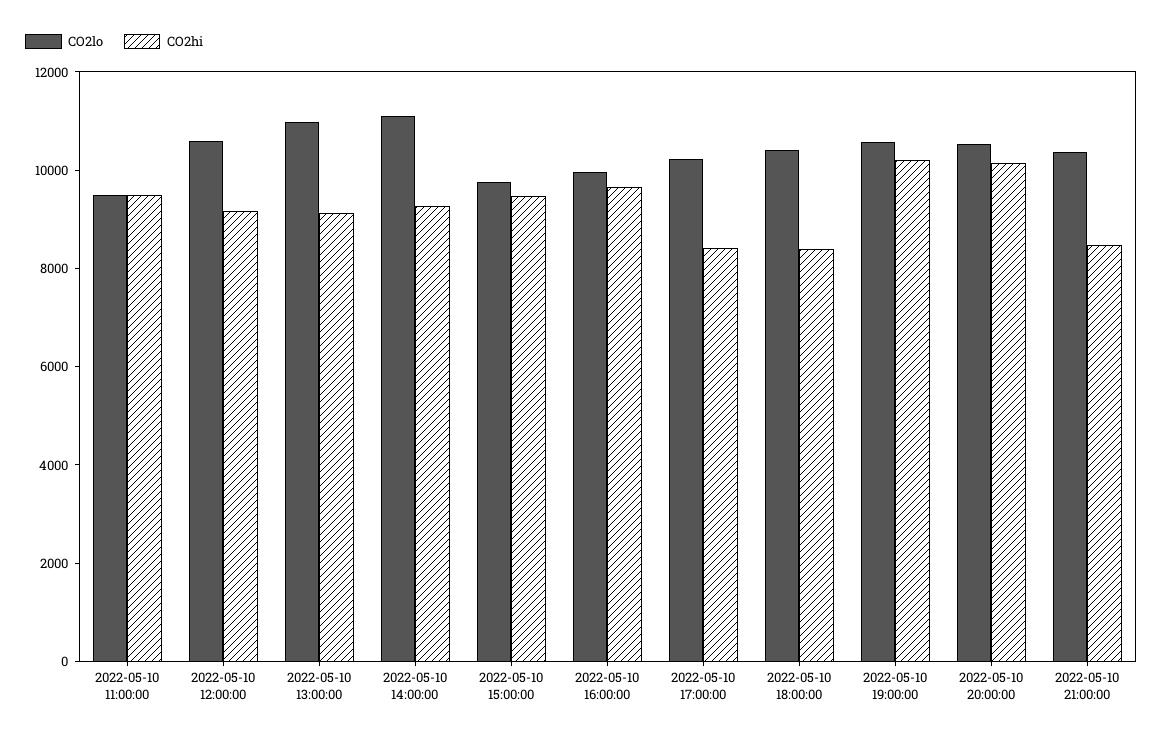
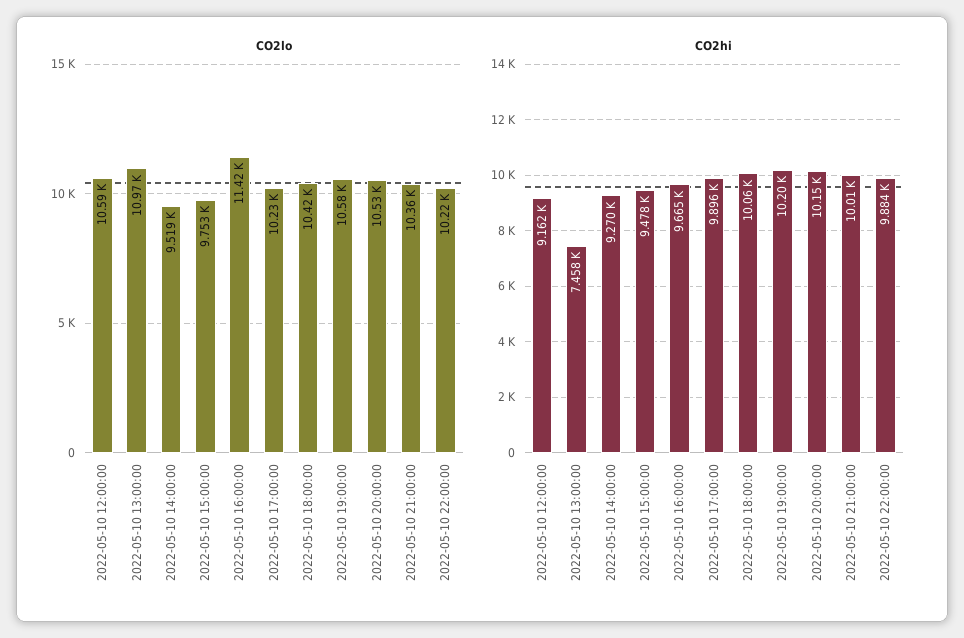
CO2lo, 2022-05-10 11:00:00: 9500 -> none
CO2hi, 2022-05-10 11:00:00: 9500 -> none
CO2hi, 2022-05-10 13:00:00: 9000 -> 7458
CO2lo, 2022-05-10 14:00:00: 11000 -> 9519
CO2lo, 2022-05-10 16:00:00: 10000 -> 11420
CO2hi, 2022-05-10 17:00:00: 8500 -> 9896
CO2hi, 2022-05-10 18:00:00: 8500 -> 10060
CO2hi, 2022-05-10 21:00:00: 8500 -> 10010
CO2lo, 2022-05-10 22:00:00: none -> 10220
CO2hi, 2022-05-10 22:00:00: none -> 9884

